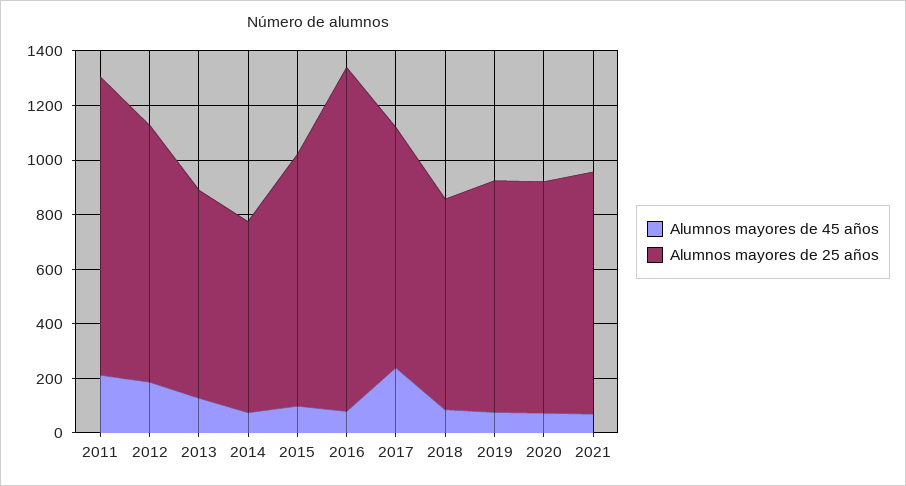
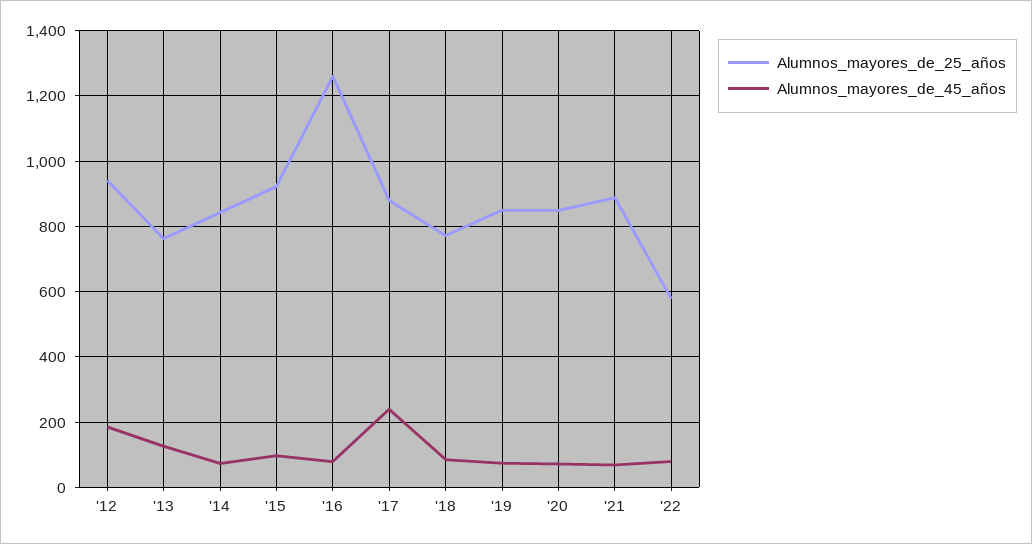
Alumnos mayores de 45 años, 2011: 200 -> none
Alumnos mayores de 25 años, 2011: 1100 -> none
Alumnos mayores de 25 años, 2014: 700 -> 840
Alumnos mayores de 25 años, '22: none -> 580
Alumnos mayores de 45 años, '22: none -> 80

